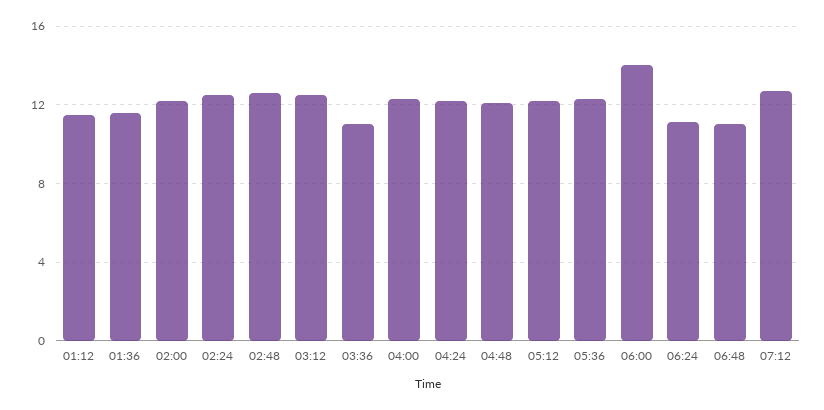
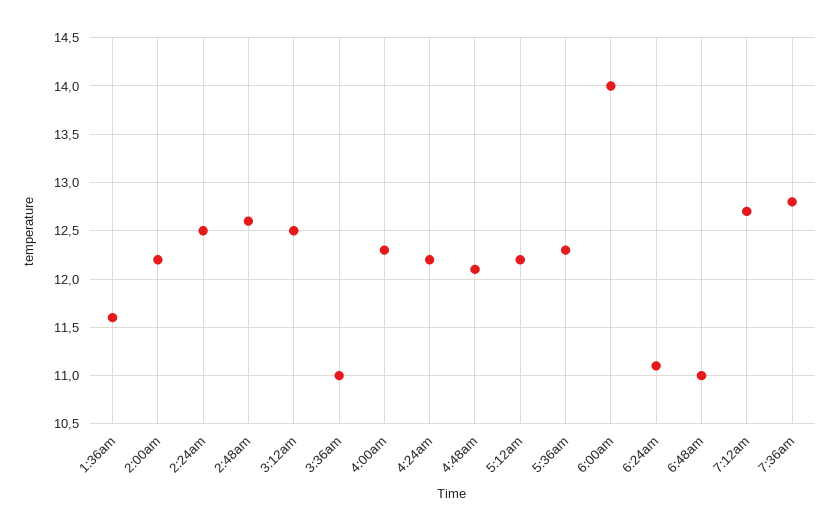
01:12: 11.5 -> none
7:36am: none -> 12.8

